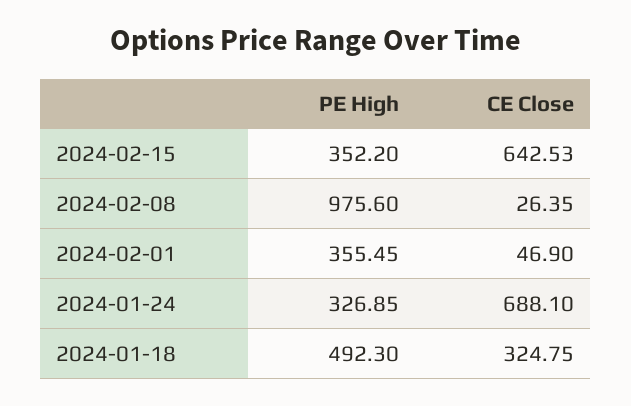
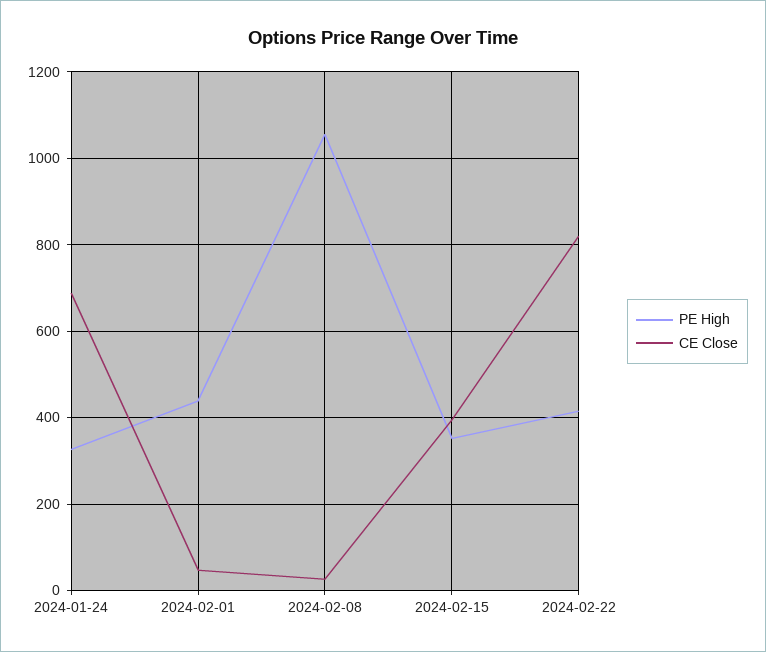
CE Close, 2024-02-15: 642.53 -> 400
PE High, 2024-02-08: 975.6 -> 1060
PE High, 2024-02-01: 355.45 -> 440
PE High, 2024-01-18: 492.3 -> none
CE Close, 2024-01-18: 324.75 -> none
PE High, 2024-02-22: none -> 420
CE Close, 2024-02-22: none -> 820

